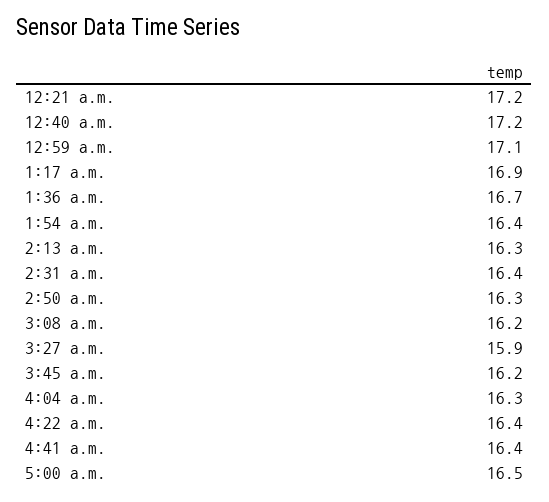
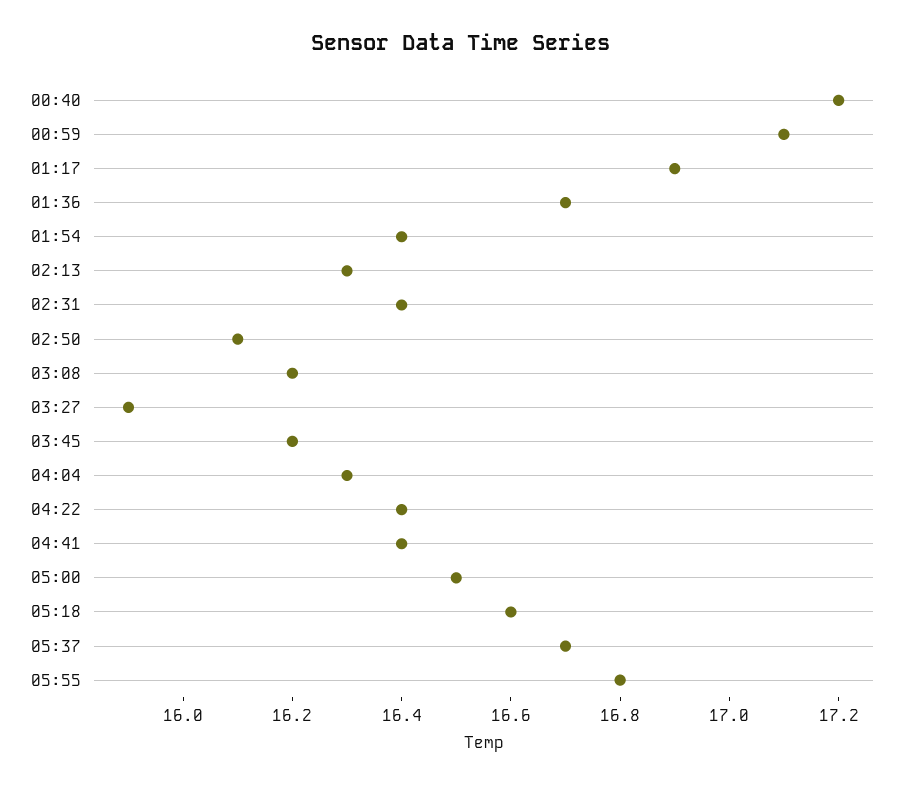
12:21 a.m.: 17.2 -> none
2:50 a.m.: 16.3 -> 16.1
05:18: none -> 16.6
05:37: none -> 16.7
05:55: none -> 16.8

